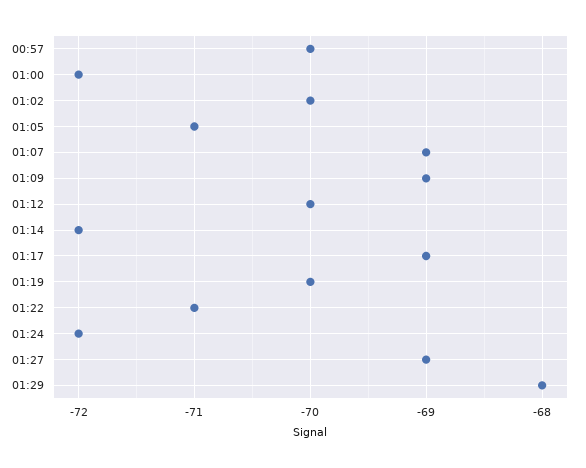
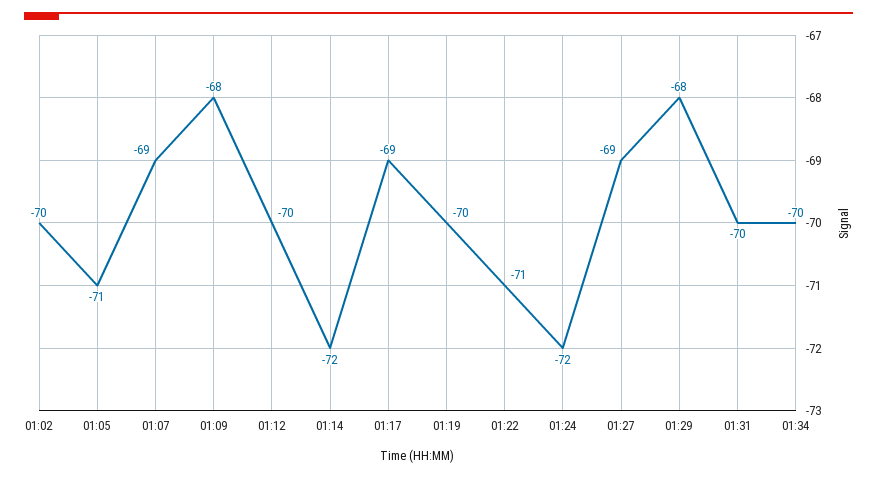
00:57: -70 -> none
01:00: -72 -> none
01:09: -69 -> -68
01:31: none -> -70
01:34: none -> -70

